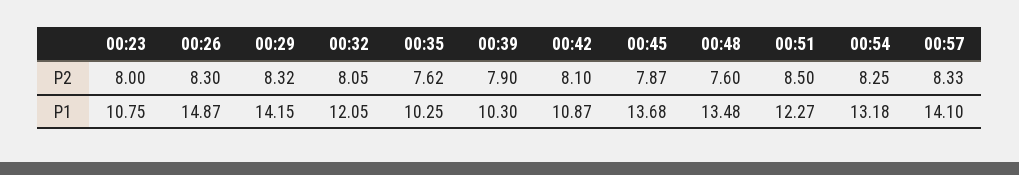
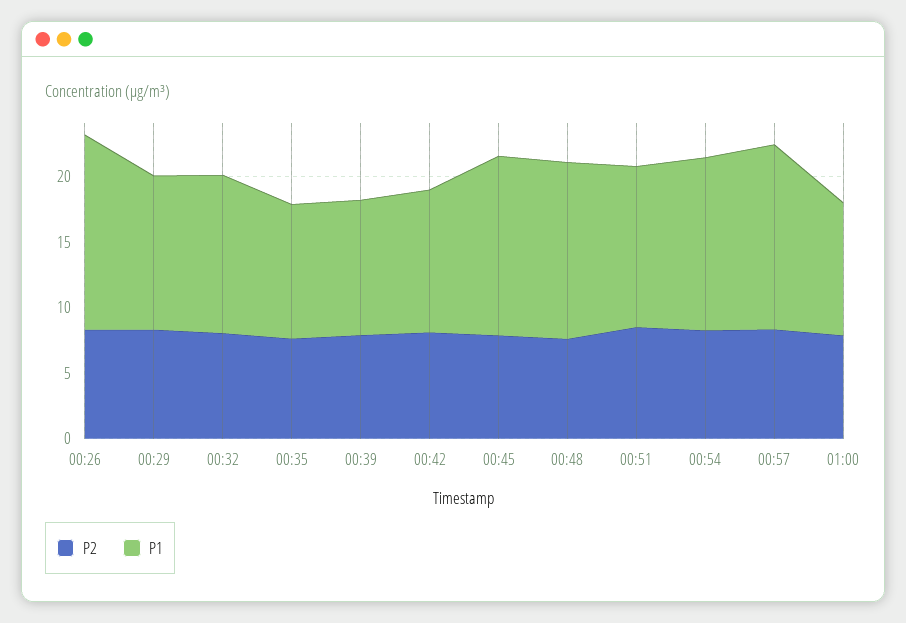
P2, 00:23: 8 -> none
P1, 00:23: 10.75 -> none
P1, 00:29: 14.15 -> 12
P2, 01:00: none -> 8
P1, 01:00: none -> 10

